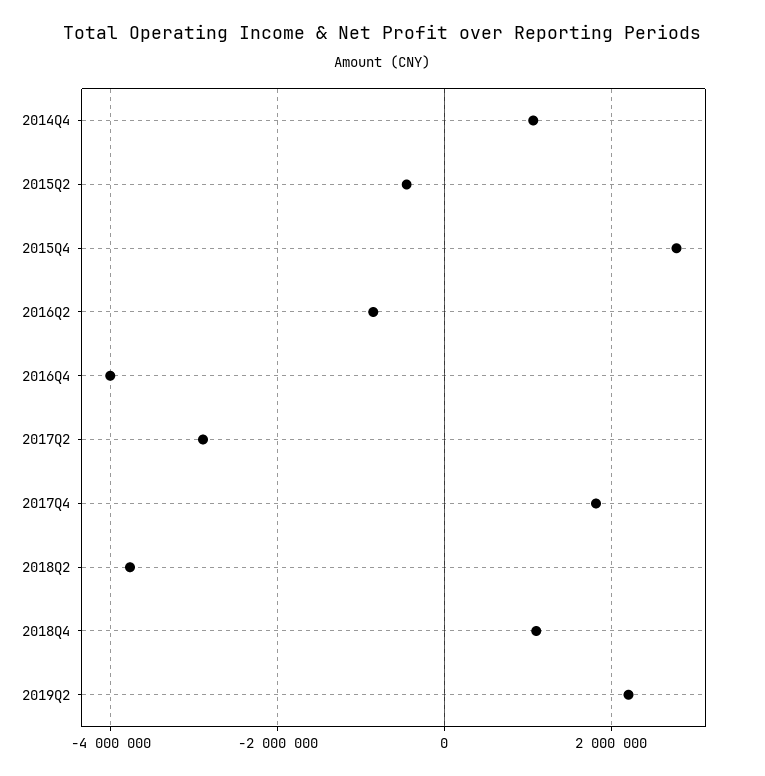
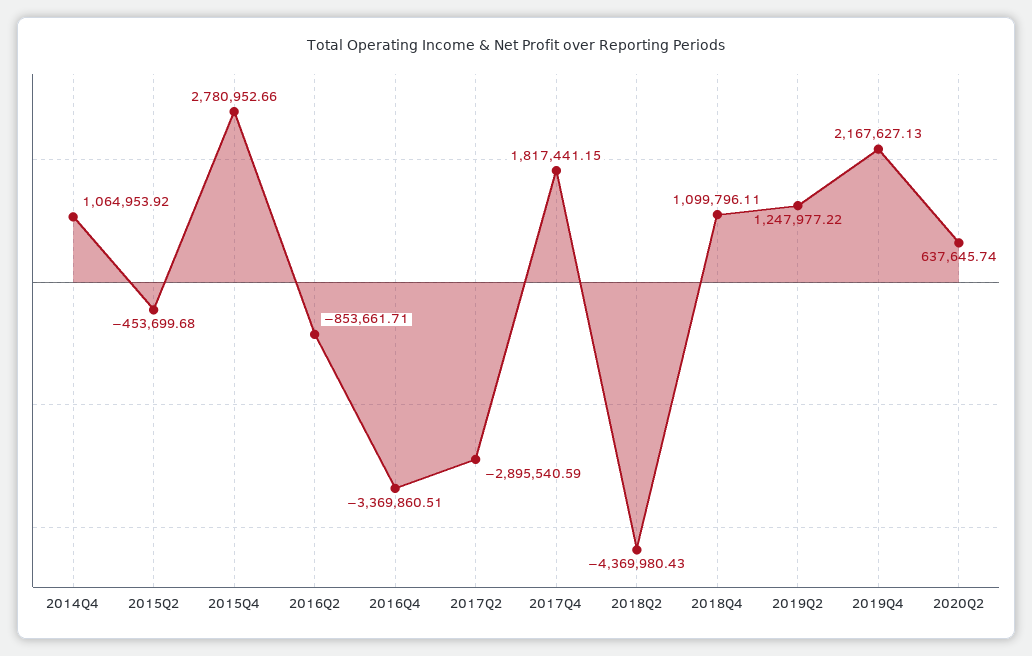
2016Q4: -4000000 -> -3369860.51
2018Q2: -3800000 -> -4369980.43
2019Q2: 2200000 -> 1247977.22
2019Q4: none -> 2167627.13
2020Q2: none -> 637645.74

